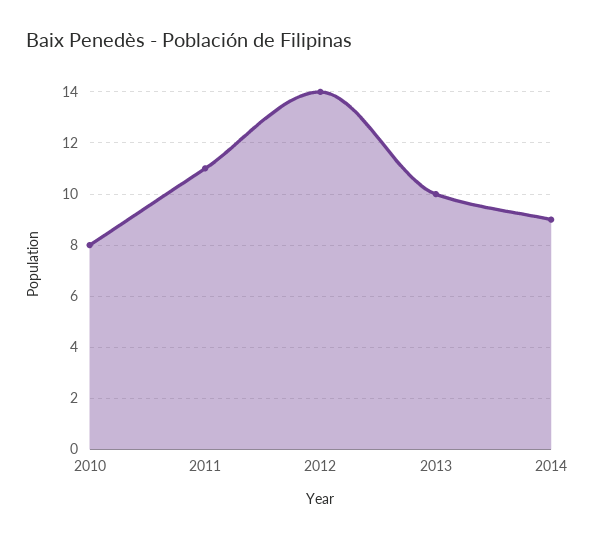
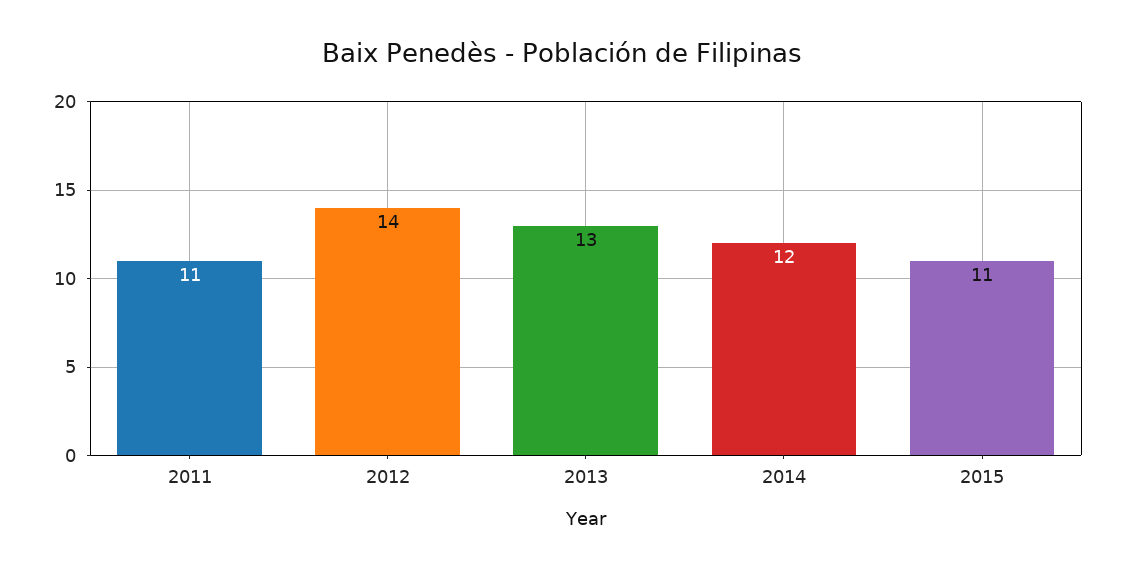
2010: 8 -> none
2013: 10 -> 13
2014: 9 -> 12
2015: none -> 11

